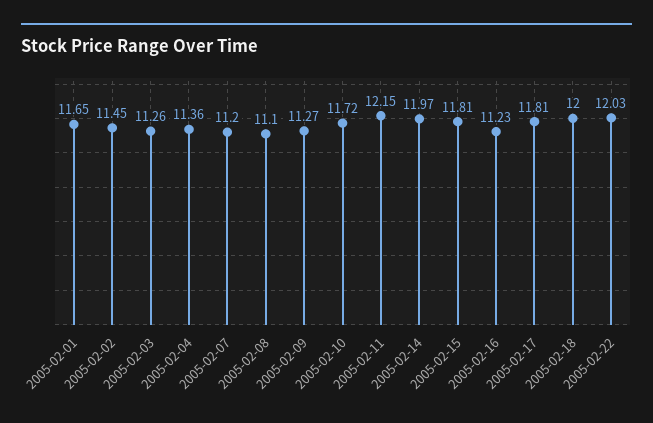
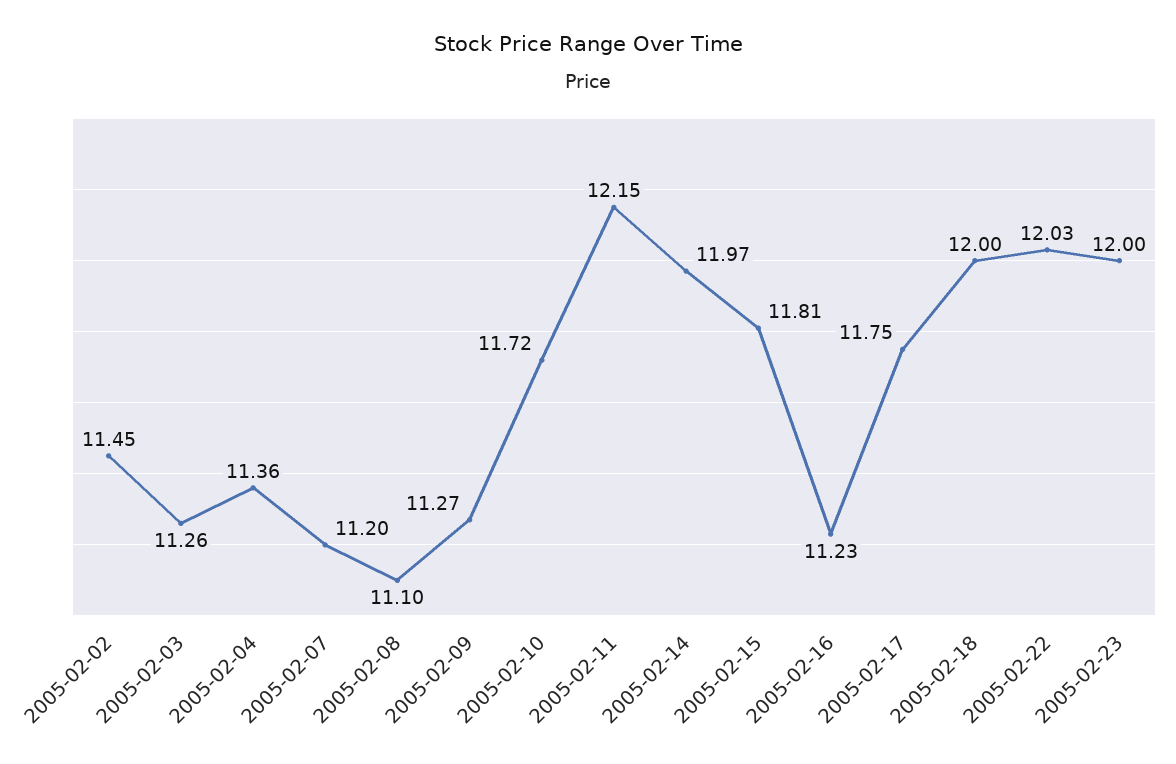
2005-02-01: 11.65 -> none
2005-02-17: 11.81 -> 11.75
2005-02-23: none -> 12

